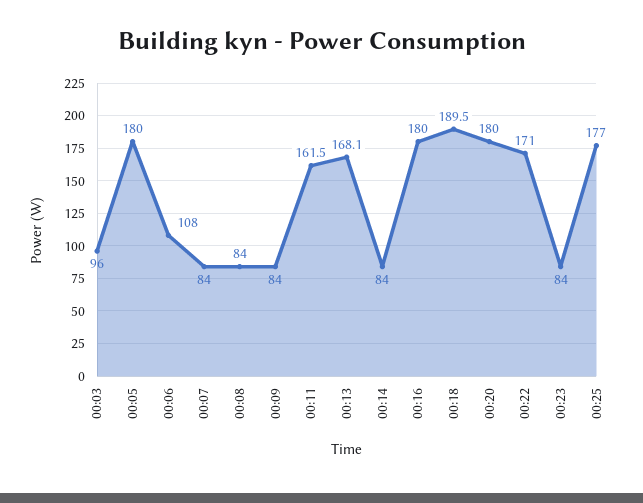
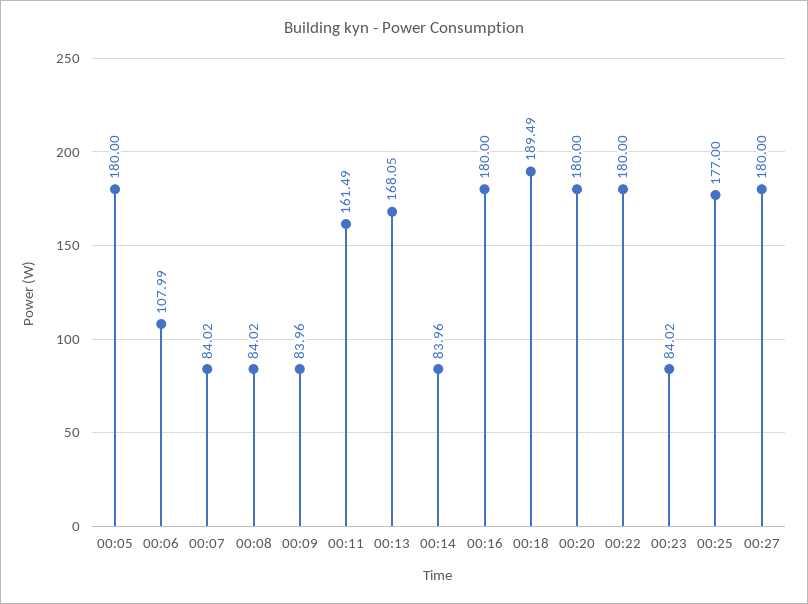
00:03: 96 -> none
00:22: 171 -> 180
00:27: none -> 180

